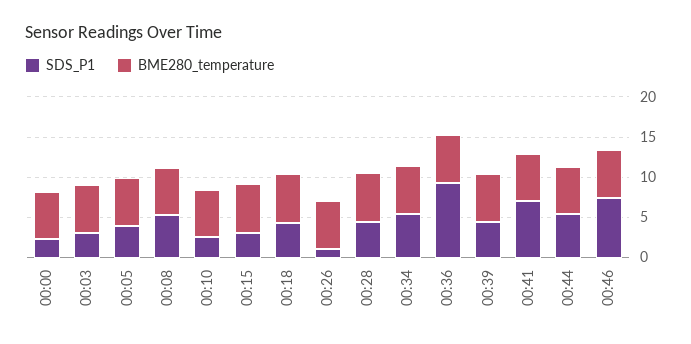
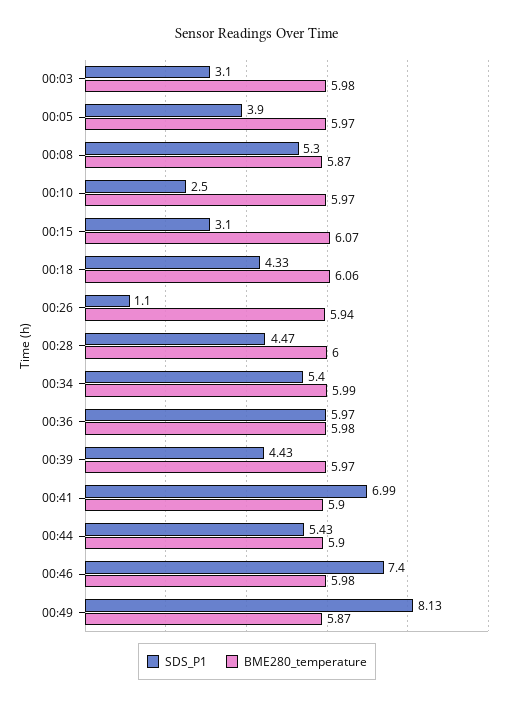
SDS_P1, 00:00: 2 -> none
BME280_temperature, 00:00: 6 -> none
SDS_P1, 00:36: 9 -> 5.97
SDS_P1, 00:49: none -> 8.13
BME280_temperature, 00:49: none -> 5.87

